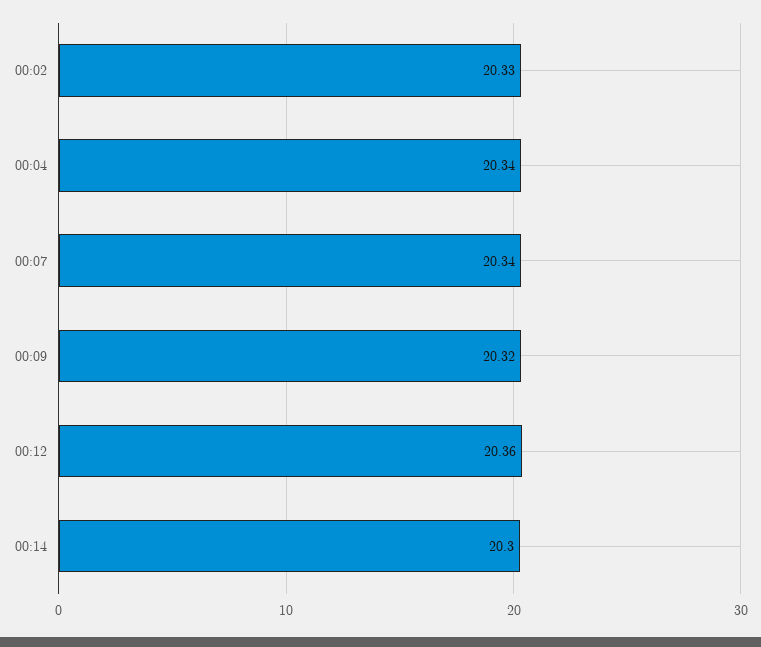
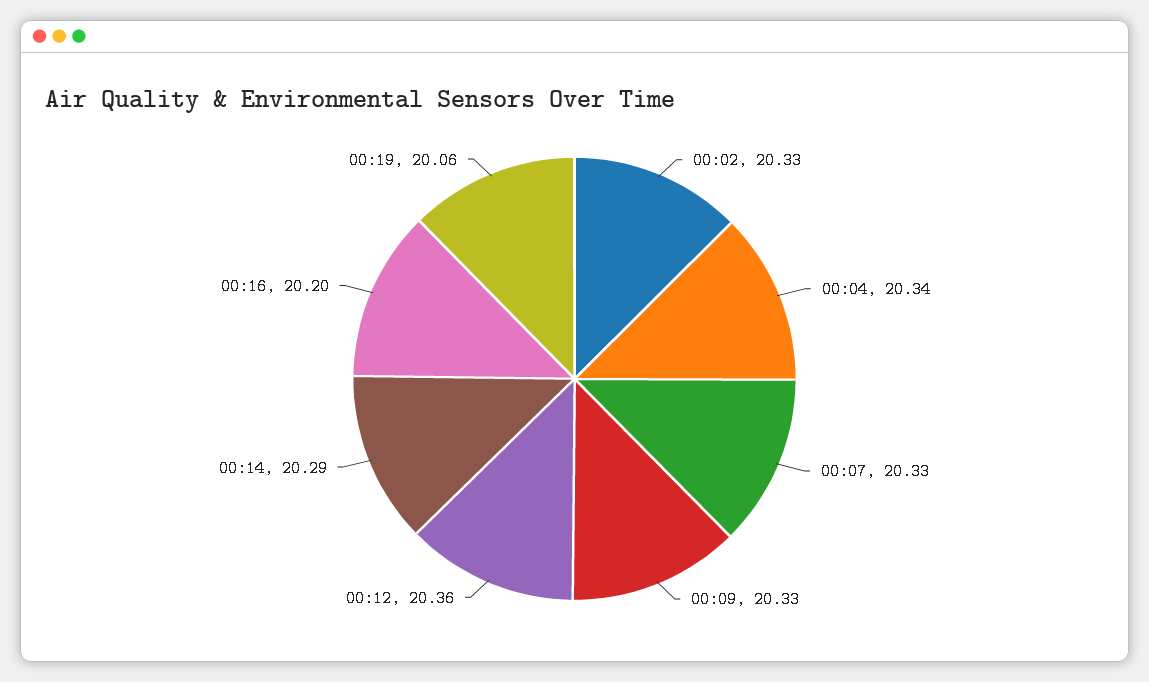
00:07: 20.34 -> 20.33
00:09: 20.32 -> 20.33
00:14: 20.3 -> 20.29
00:16: none -> 20.2
00:19: none -> 20.06

